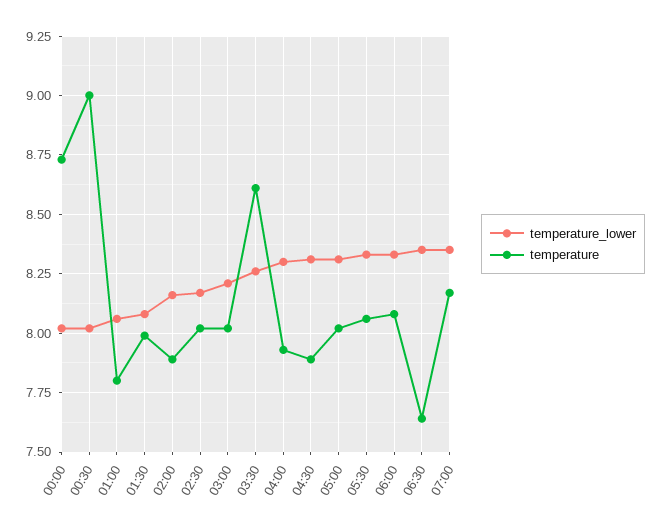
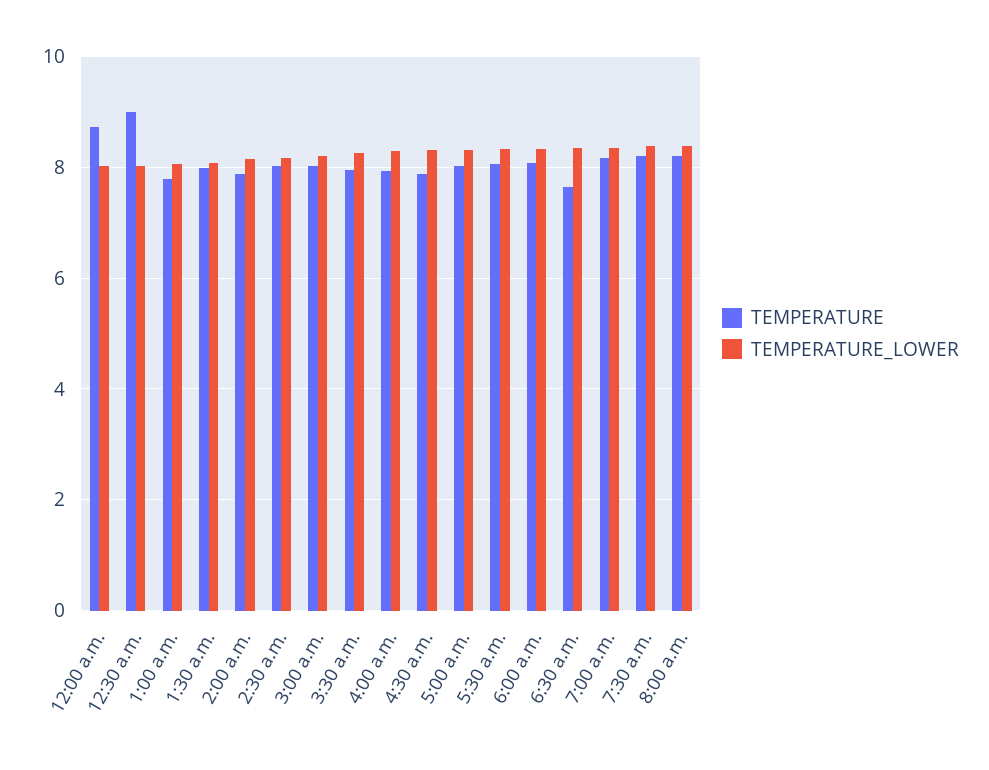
temperature, 03:30: 8.6 -> 8
temperature, 7:30 a.m.: none -> 8.2
temperature_lower, 7:30 a.m.: none -> 8.4
temperature, 8:00 a.m.: none -> 8.2
temperature_lower, 8:00 a.m.: none -> 8.4

